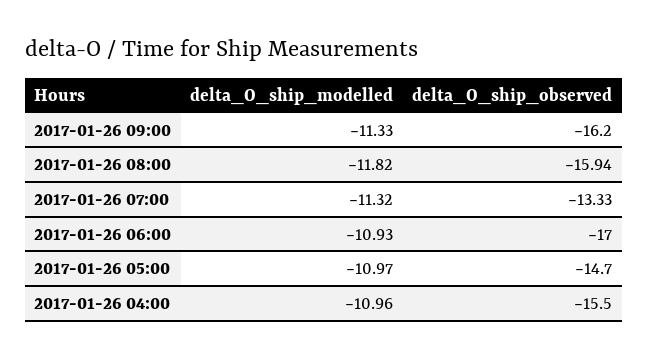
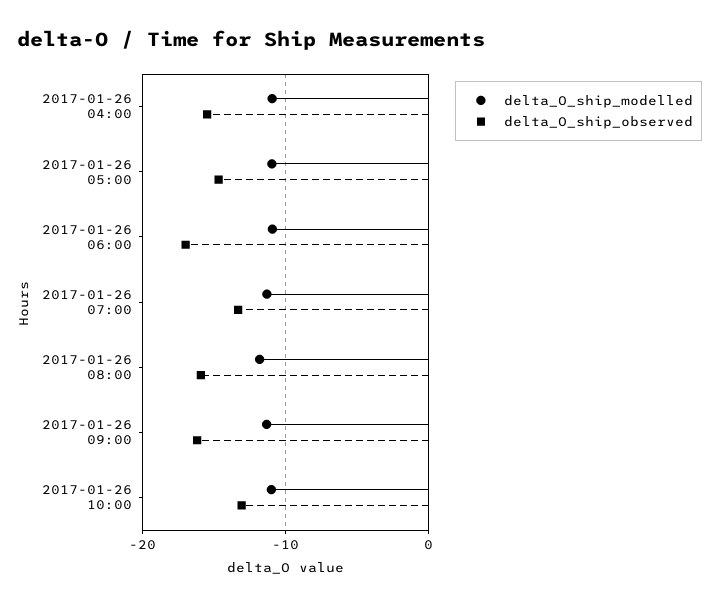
delta_O_ship_modelled, 2017-01-26 10:00: none -> -11
delta_O_ship_observed, 2017-01-26 10:00: none -> -13

